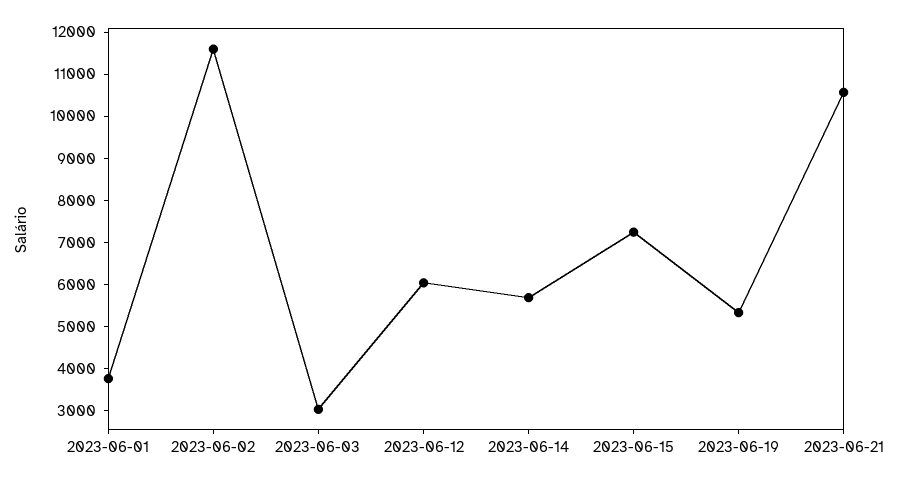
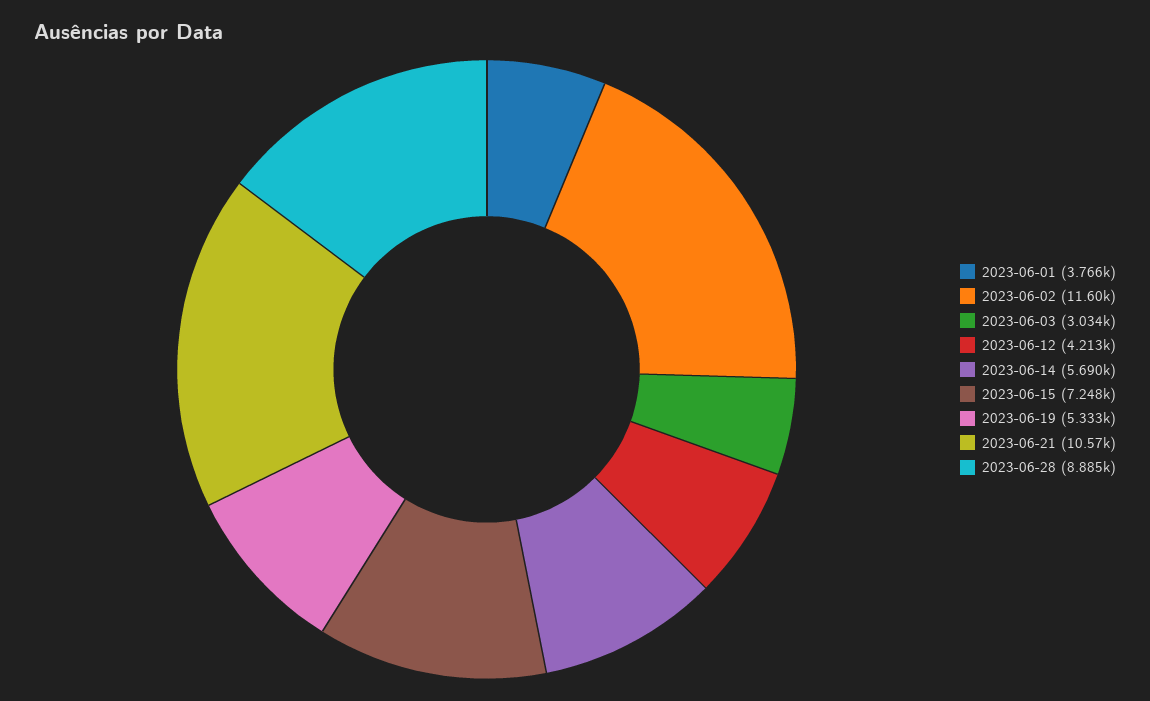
2023-06-12: 6000 -> 4213
2023-06-28: none -> 8885

